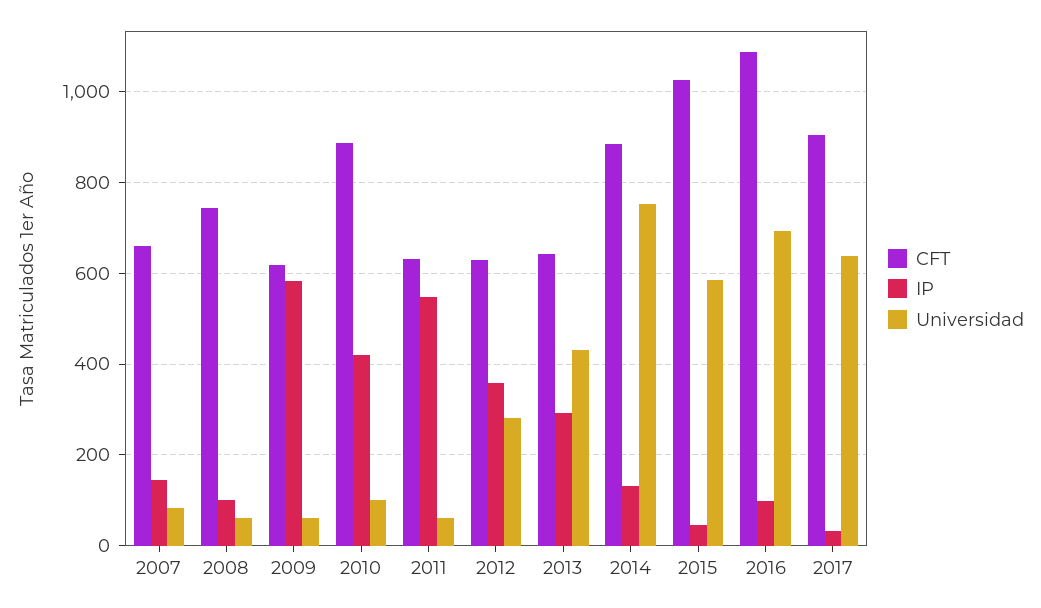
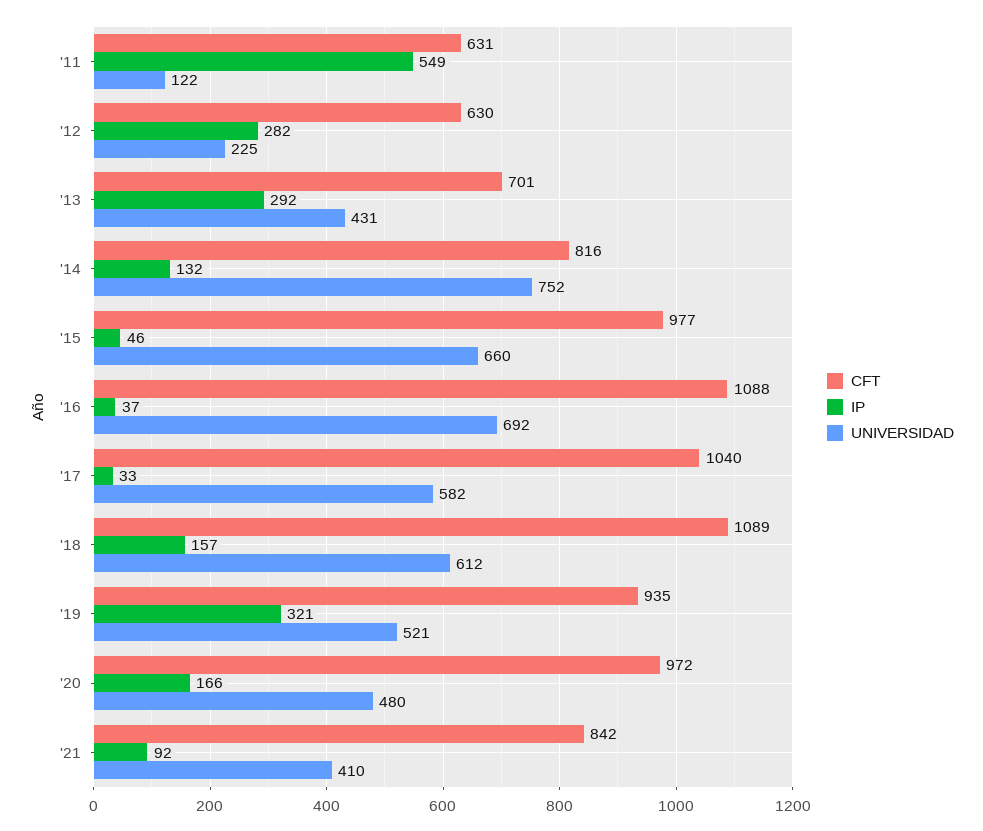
CFT, 2007: 660 -> none
IP, 2007: 140 -> none
Universidad, 2007: 80 -> none
CFT, 2008: 740 -> none
IP, 2008: 100 -> none
Universidad, 2008: 60 -> none
CFT, 2009: 620 -> none
IP, 2009: 580 -> none
Universidad, 2009: 60 -> none
CFT, 2010: 880 -> none
IP, 2010: 420 -> none
Universidad, 2010: 100 -> none
Universidad, 2011: 60 -> 122
IP, 2012: 360 -> 282
Universidad, 2012: 280 -> 225
CFT, 2013: 640 -> 701
CFT, 2014: 880 -> 816
CFT, 2015: 1020 -> 977
Universidad, 2015: 580 -> 660
IP, 2016: 100 -> 37
CFT, 2017: 900 -> 1040
Universidad, 2017: 640 -> 582
CFT, '18: none -> 1089
IP, '18: none -> 157
Universidad, '18: none -> 612
CFT, '19: none -> 935
IP, '19: none -> 321
Universidad, '19: none -> 521
CFT, '20: none -> 972
IP, '20: none -> 166
Universidad, '20: none -> 480
CFT, '21: none -> 842
IP, '21: none -> 92
Universidad, '21: none -> 410

